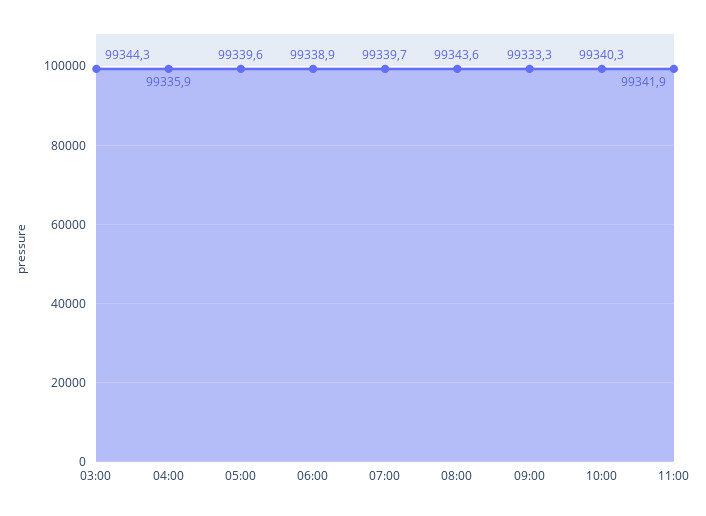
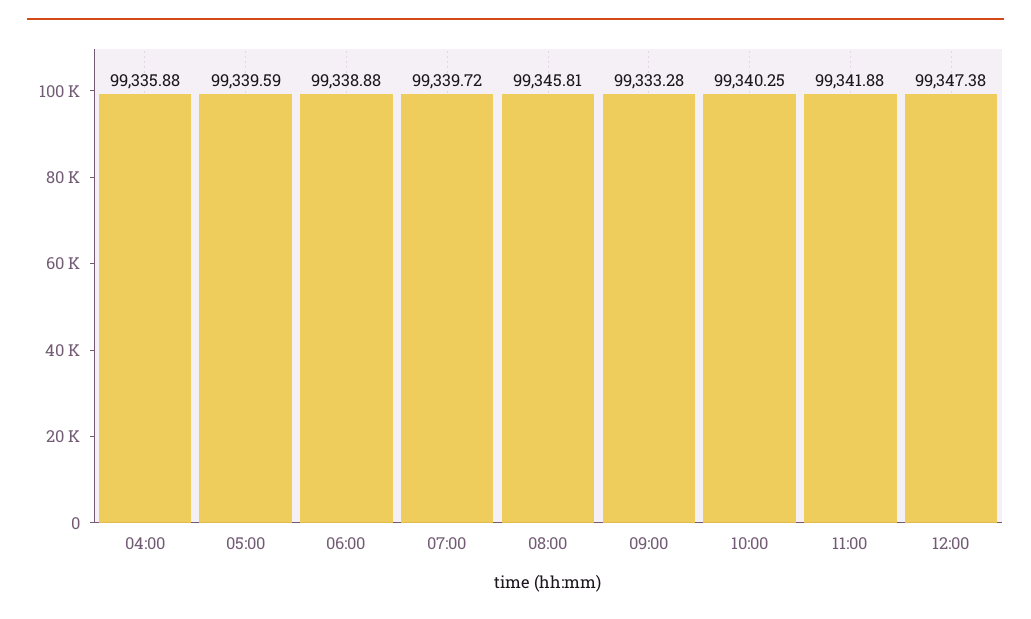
03:00: 99344.3 -> none
08:00: 99343.6 -> 99345.81
12:00: none -> 99347.38

